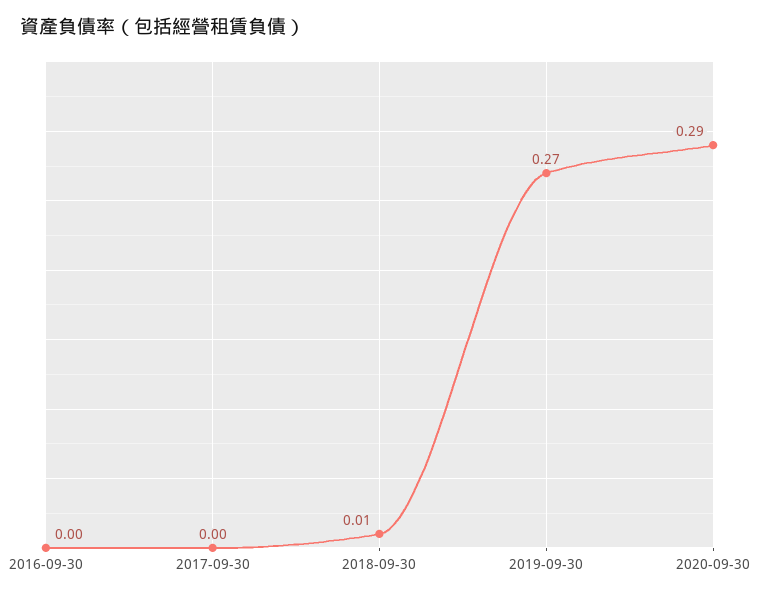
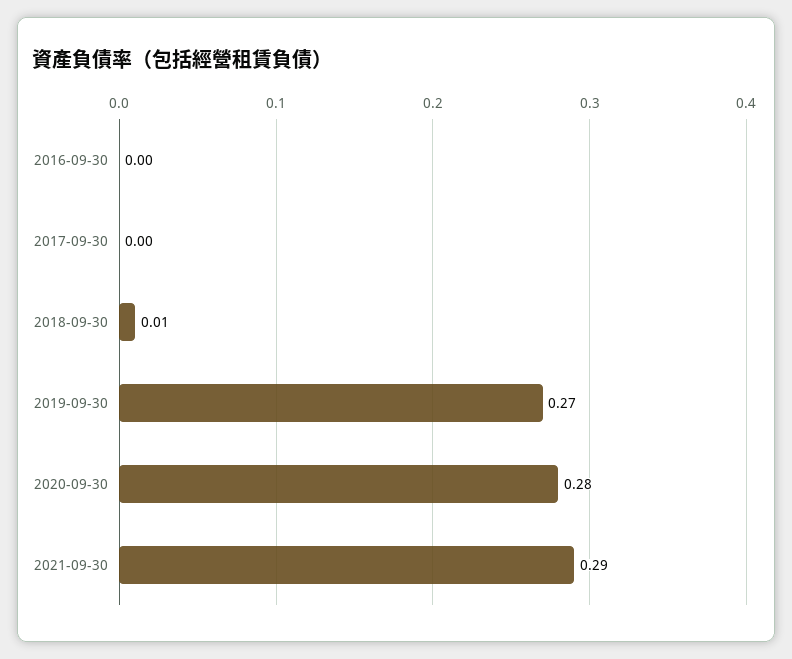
2020-09-30: 0.29 -> 0.28
2021-09-30: none -> 0.29

